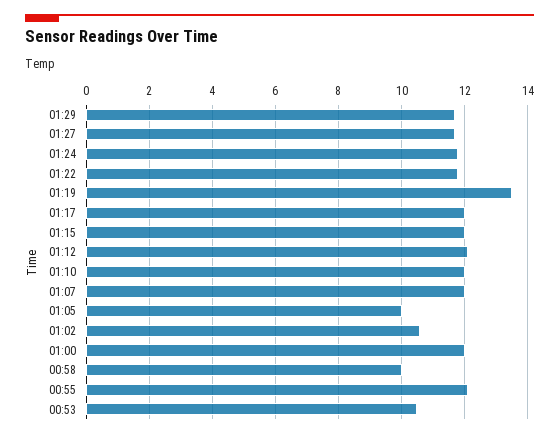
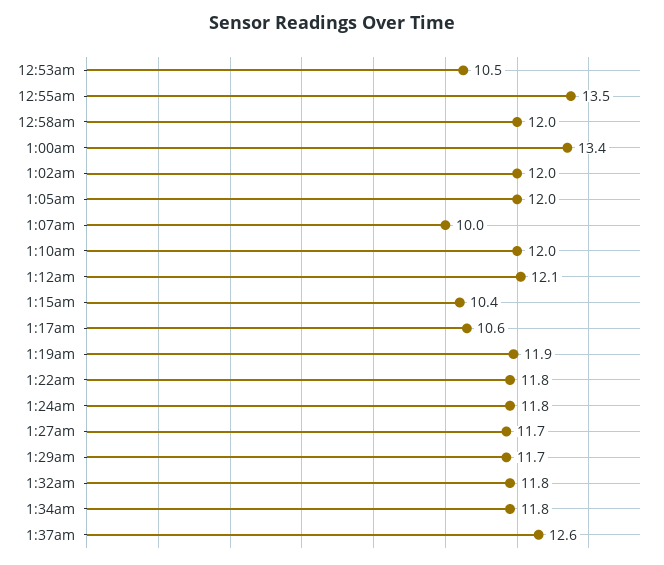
01:19: 13.5 -> 11.9
01:17: 12 -> 10.6
01:15: 12 -> 10.4
01:07: 12 -> 10
01:05: 10 -> 12
01:02: 10.5 -> 12
01:00: 12 -> 13.4
00:58: 10 -> 12
00:55: 12 -> 13.5
1:32am: none -> 11.8
1:34am: none -> 11.8
1:37am: none -> 12.6

